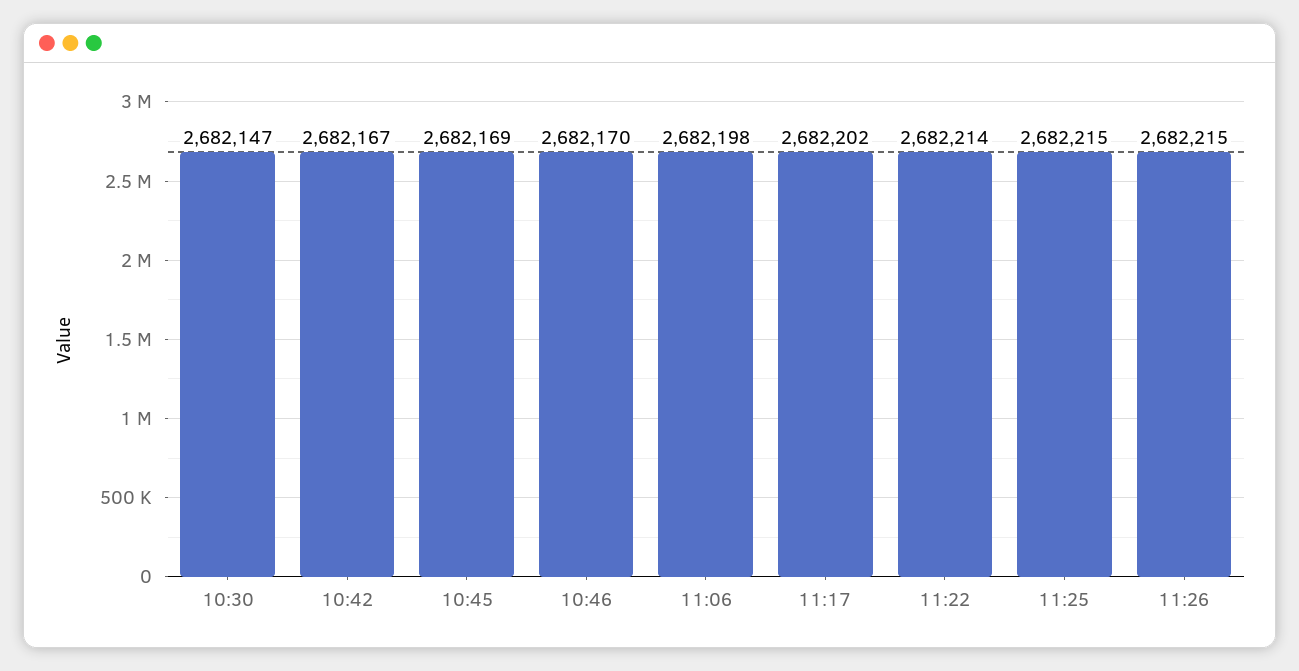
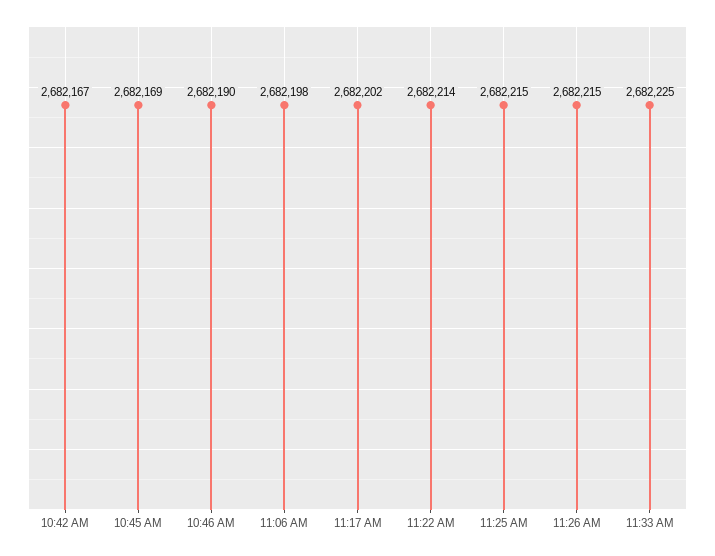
10:30: 2682147 -> none
10:46: 2682170 -> 2682190
11:33 AM: none -> 2682225

